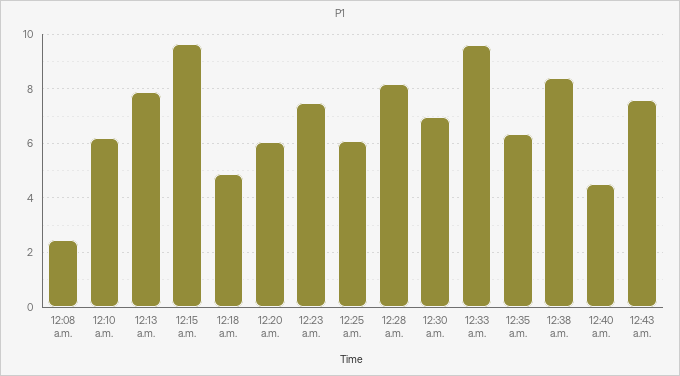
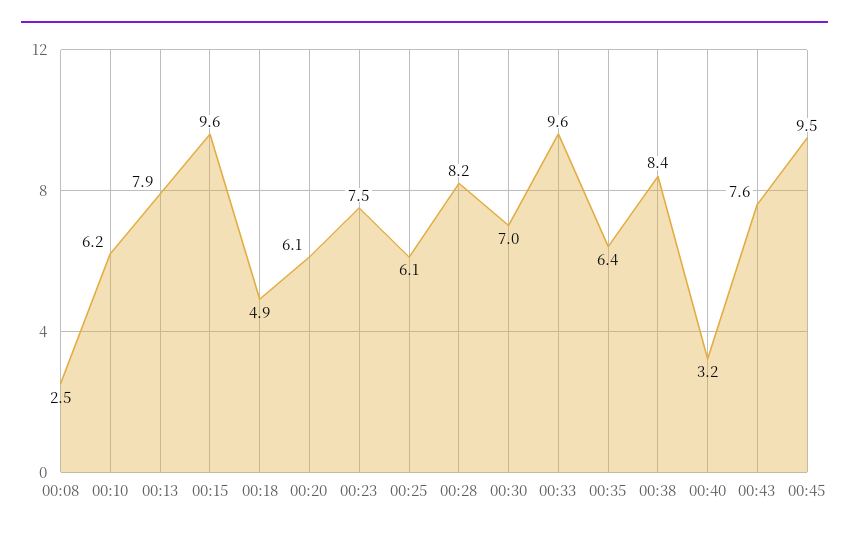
12:40 a.m.: 4.5 -> 3.2
00:45: none -> 9.5

